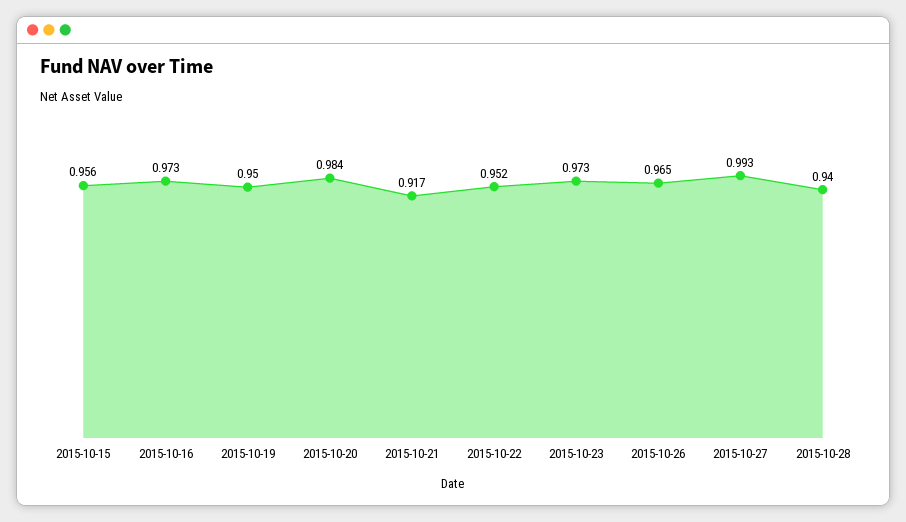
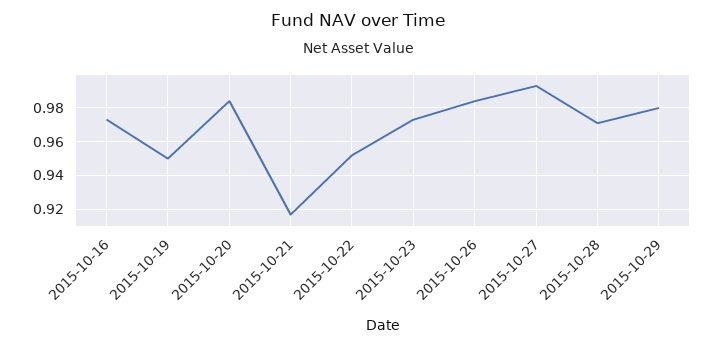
2015-10-15: 0.956 -> none
2015-10-26: 0.965 -> 0.985
2015-10-28: 0.94 -> 0.97
2015-10-29: none -> 0.98

